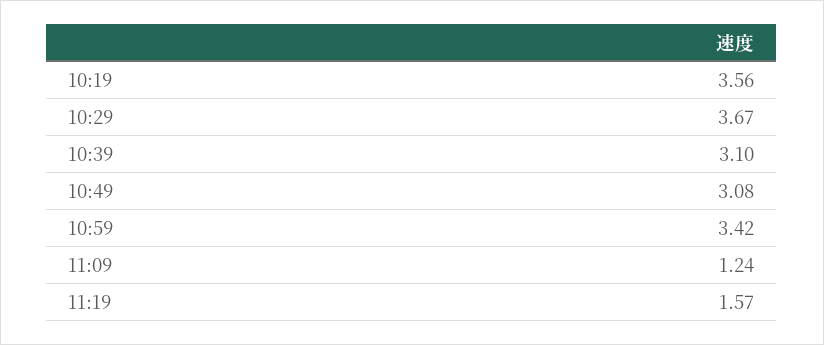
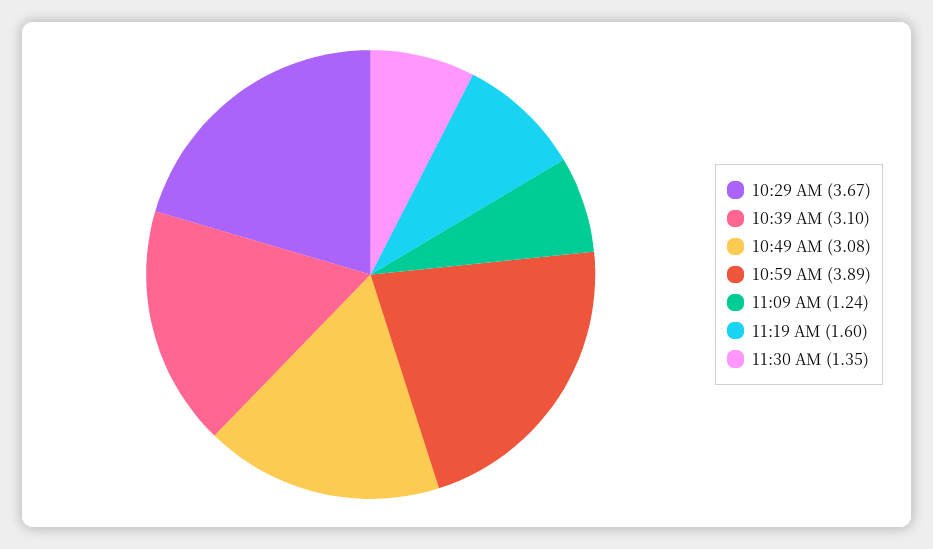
10:19: 3.56 -> none
10:59: 3.42 -> 3.89
11:19: 1.57 -> 1.6
11:30 AM: none -> 1.35

